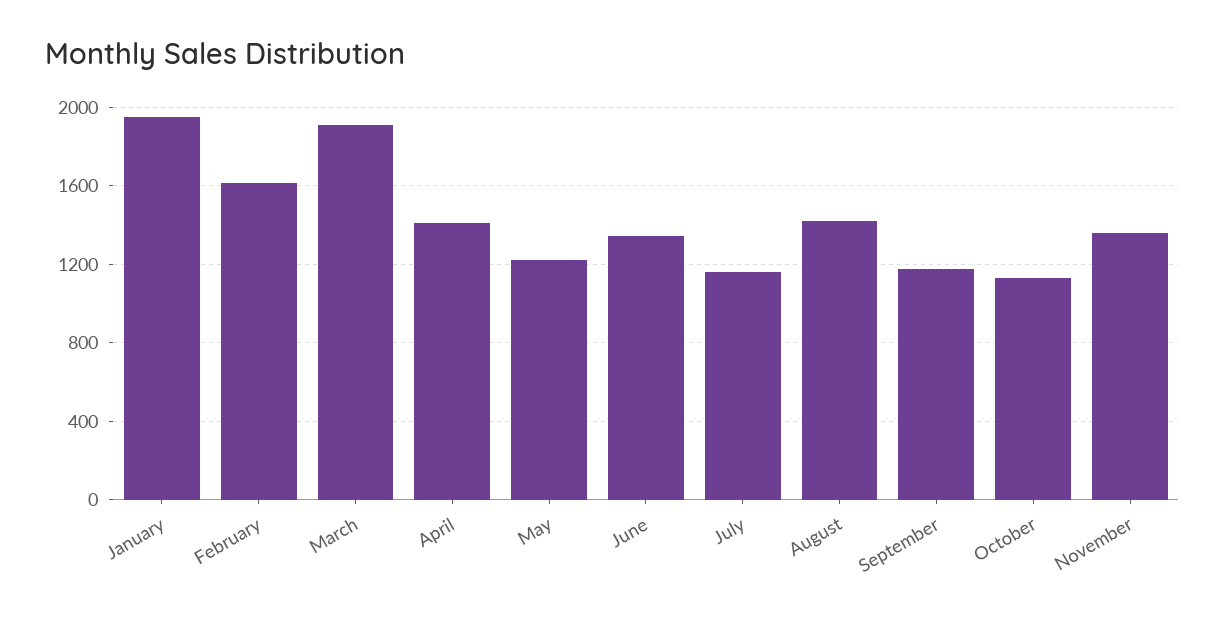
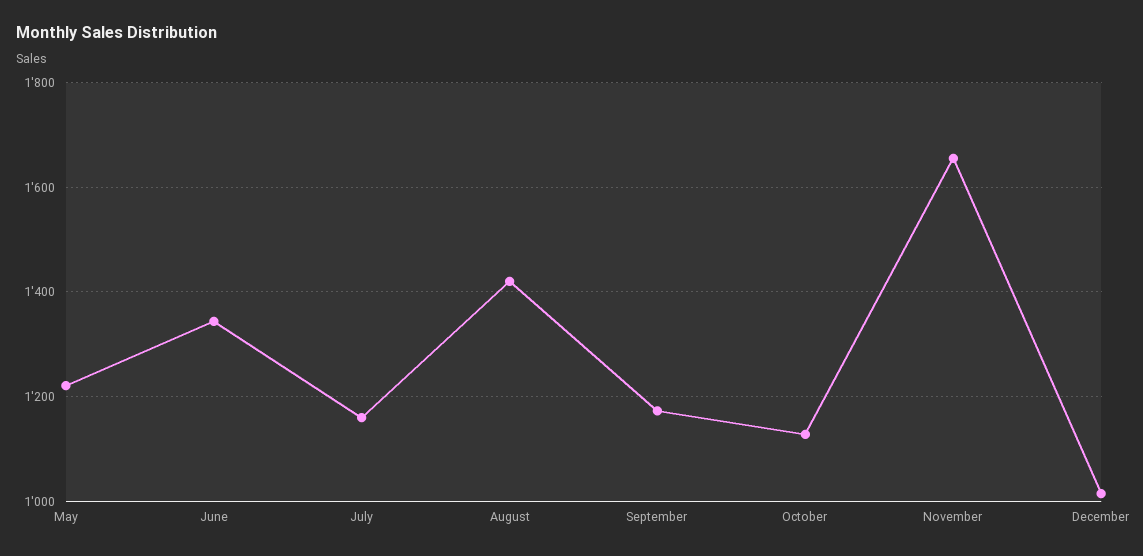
January: 1950 -> none
February: 1600 -> none
March: 1900 -> none
April: 1400 -> none
November: 1350 -> 1660
December: none -> 1020

